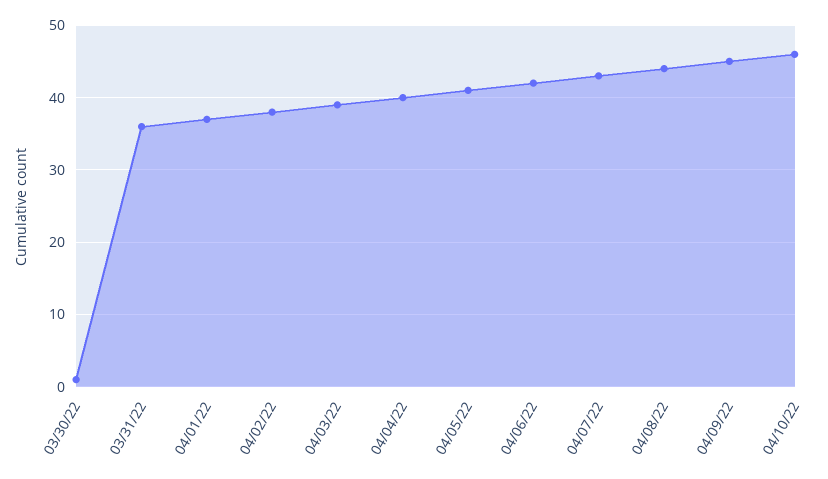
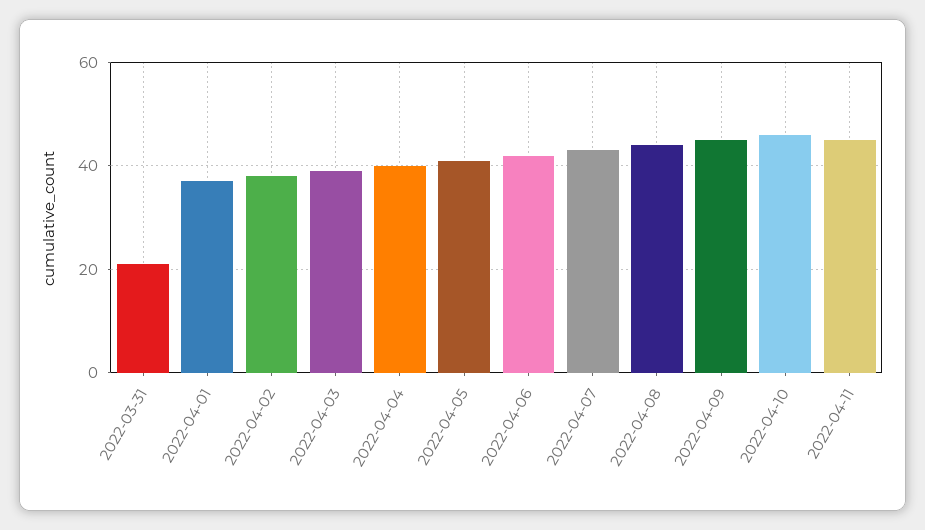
03/30/22: 1 -> none
03/31/22: 36 -> 20
2022-04-11: none -> 45

